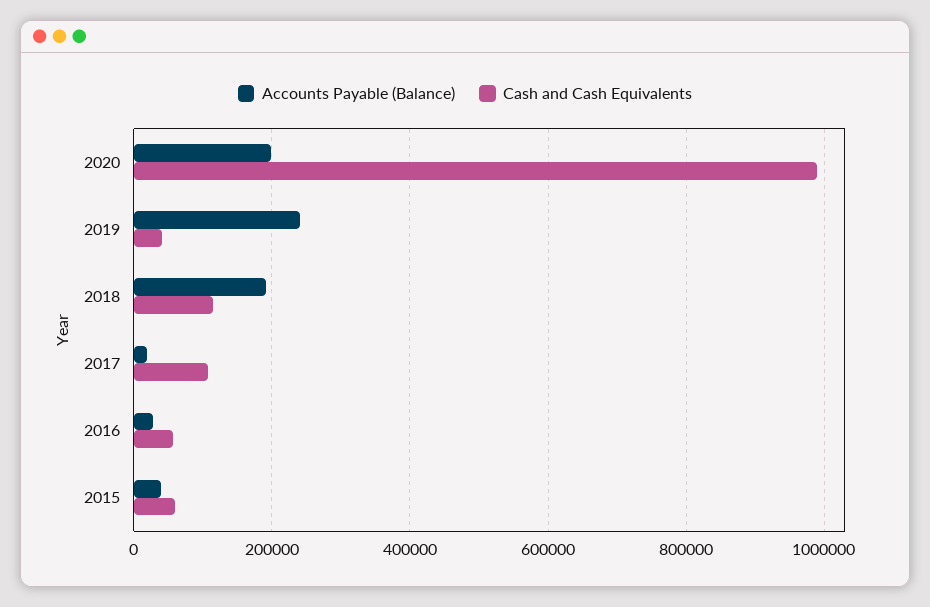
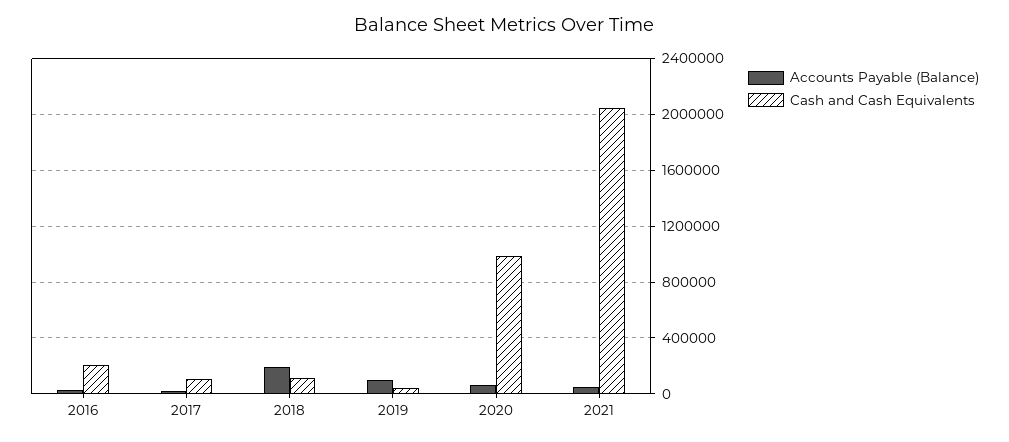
Accounts Payable (Balance), 2020: 200000 -> 50000
Accounts Payable (Balance), 2019: 240000 -> 100000
Cash and Cash Equivalents, 2016: 60000 -> 200000
Accounts Payable (Balance), 2015: 40000 -> none
Cash and Cash Equivalents, 2015: 60000 -> none
Accounts Payable (Balance), 2021: none -> 50000
Cash and Cash Equivalents, 2021: none -> 2050000

